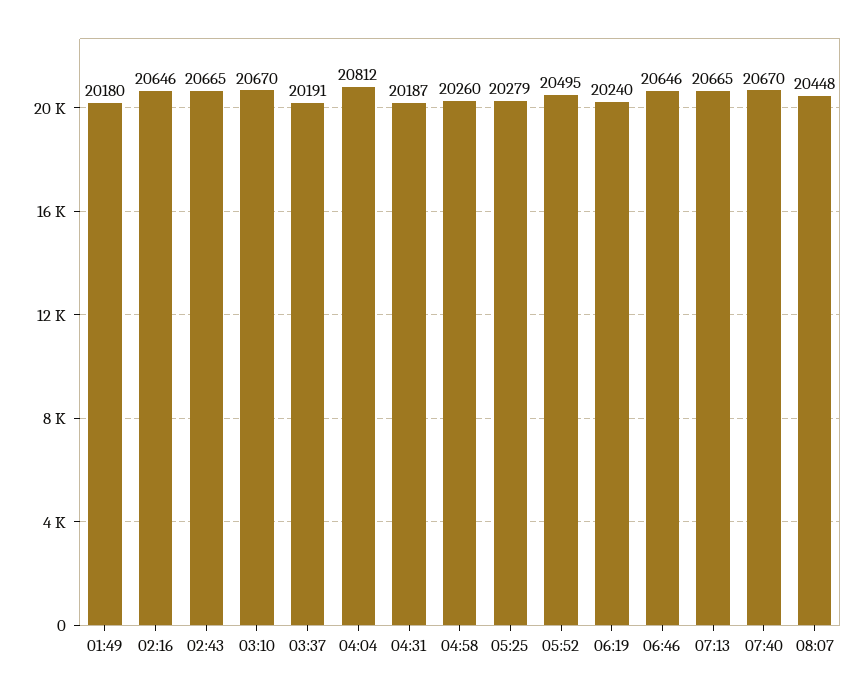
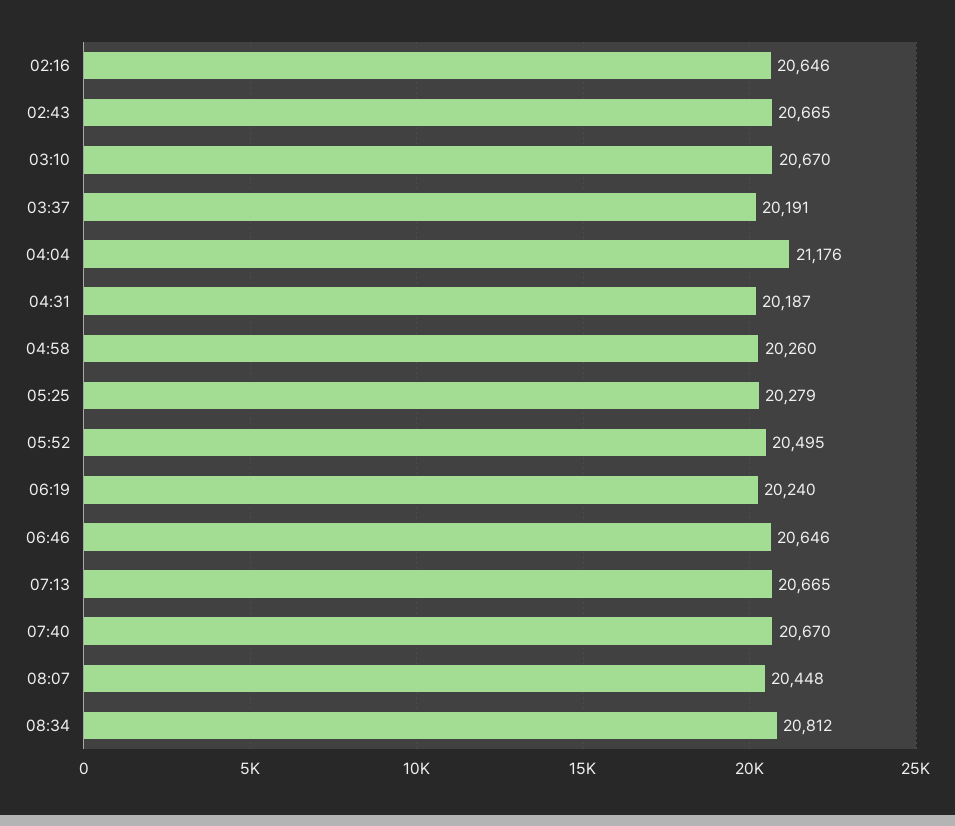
01:49: 20180 -> none
04:04: 20812 -> 21176
08:34: none -> 20812

